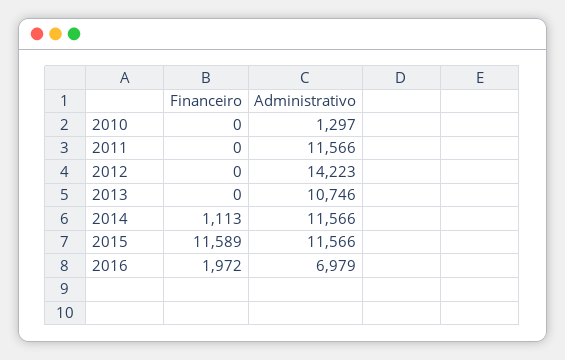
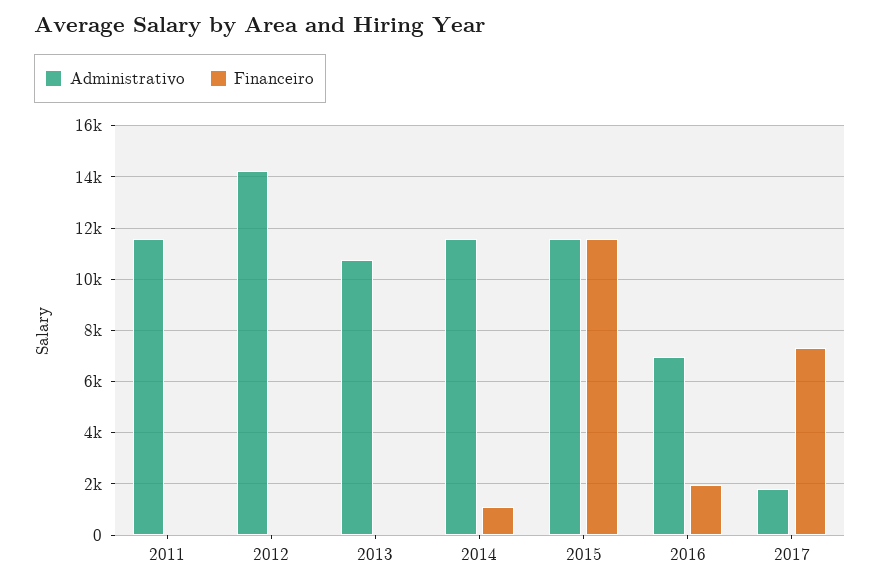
Financeiro, 2010: 0 -> none
Administrativo, 2010: 1297 -> none
Administrativo, 2017: none -> 1750
Financeiro, 2017: none -> 7250

